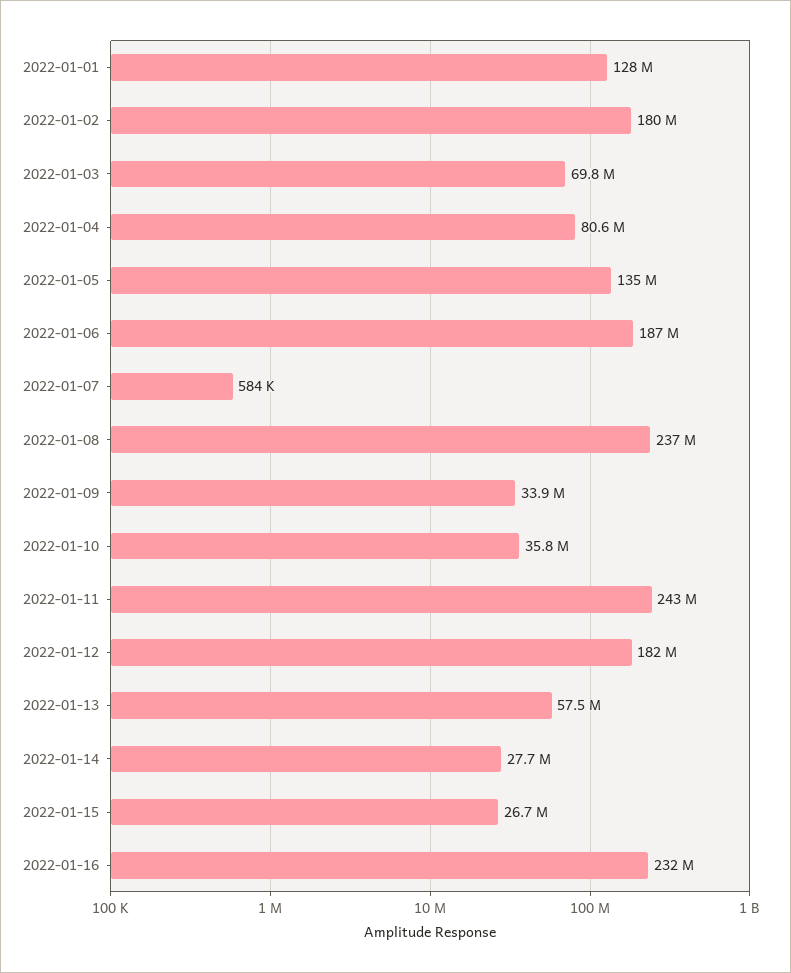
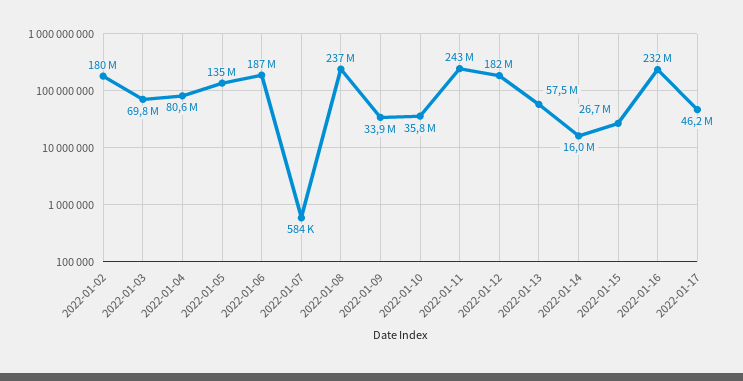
2022-01-01: 128000000 -> none
2022-01-14: 27700000 -> 16000000
2022-01-17: none -> 46200000

